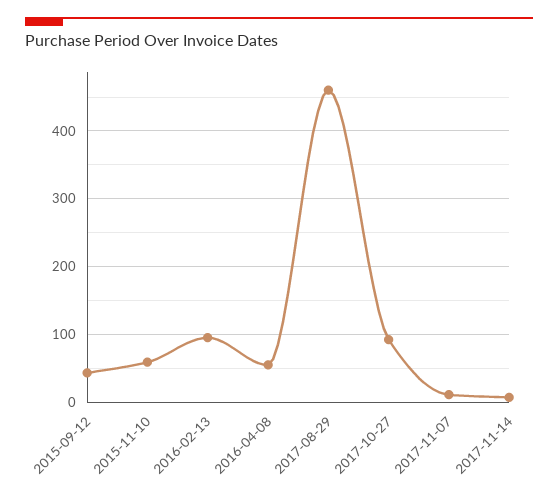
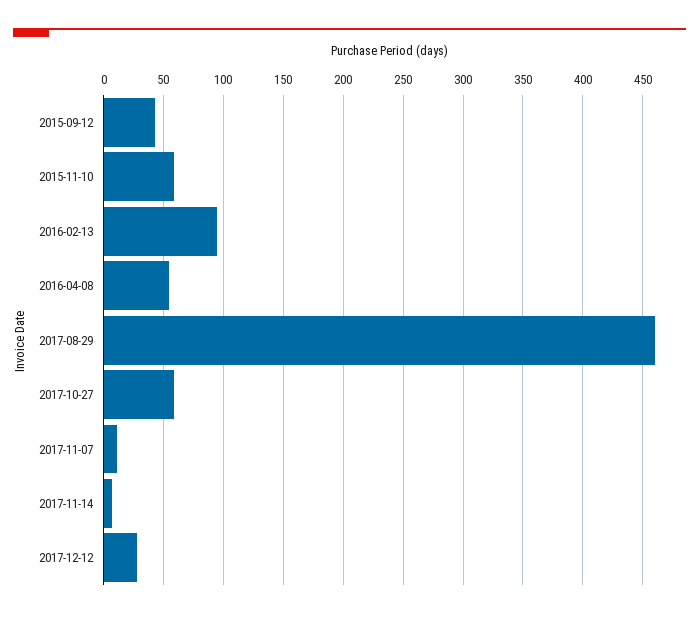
2017-10-27: 90 -> 60
2017-12-12: none -> 30

